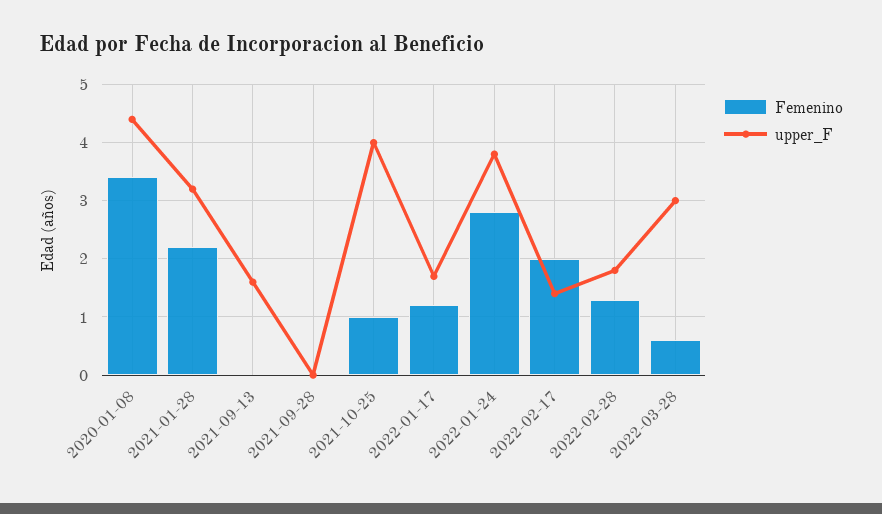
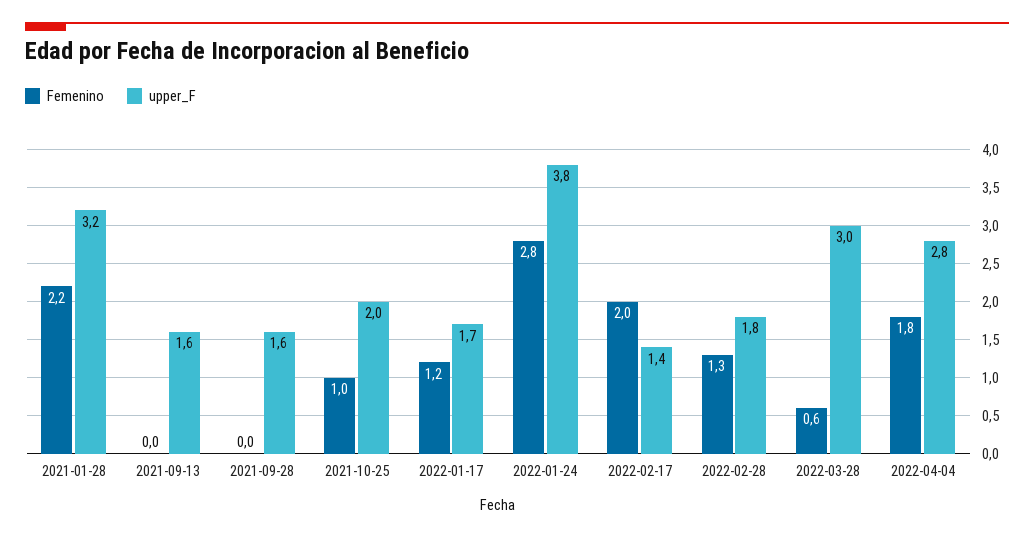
Femenino, 2020-01-08: 3.5 -> none
upper_F, 2020-01-08: 4.5 -> none
upper_F, 2021-09-28: 0 -> 1.6
upper_F, 2021-10-25: 4 -> 2
Femenino, 2022-04-04: none -> 1.8
upper_F, 2022-04-04: none -> 2.8

